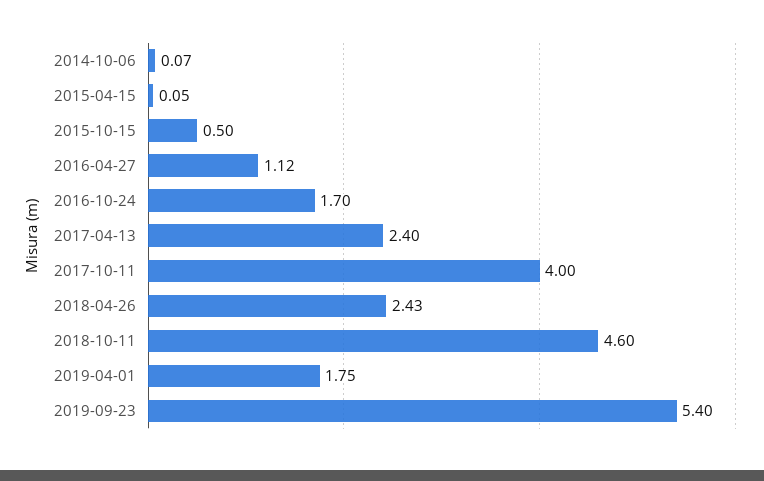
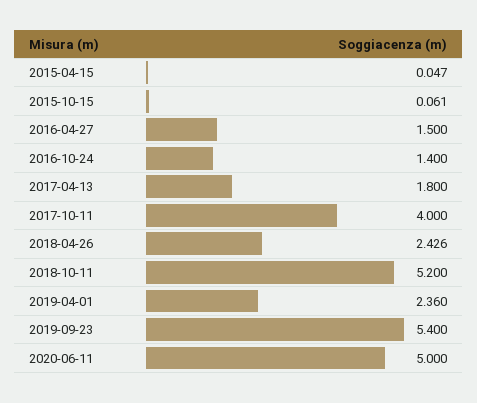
2014-10-06: 0.07 -> none
2015-10-15: 0.5 -> 0.061
2016-04-27: 1.12 -> 1.5
2016-10-24: 1.7 -> 1.4
2017-04-13: 2.4 -> 1.8
2018-10-11: 4.6 -> 5.2
2019-04-01: 1.75 -> 2.36
2020-06-11: none -> 5

